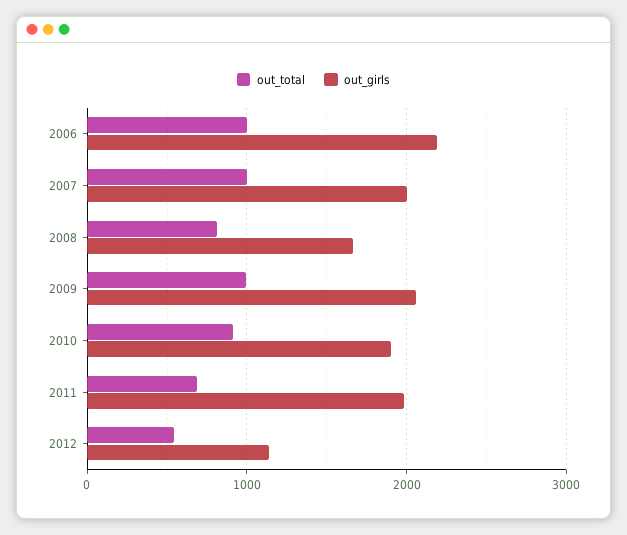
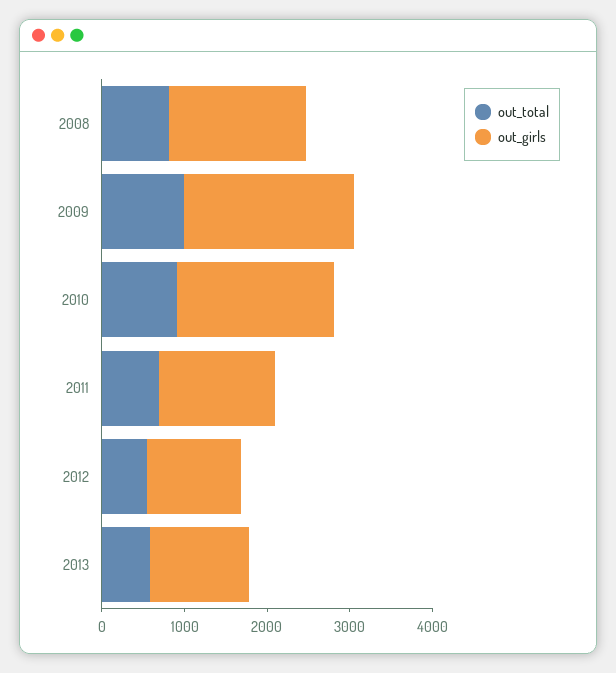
out_total, 2006: 1000 -> none
out_girls, 2006: 2200 -> none
out_total, 2007: 1000 -> none
out_girls, 2007: 2000 -> none
out_girls, 2011: 2000 -> 1400
out_total, 2013: none -> 600
out_girls, 2013: none -> 1200

